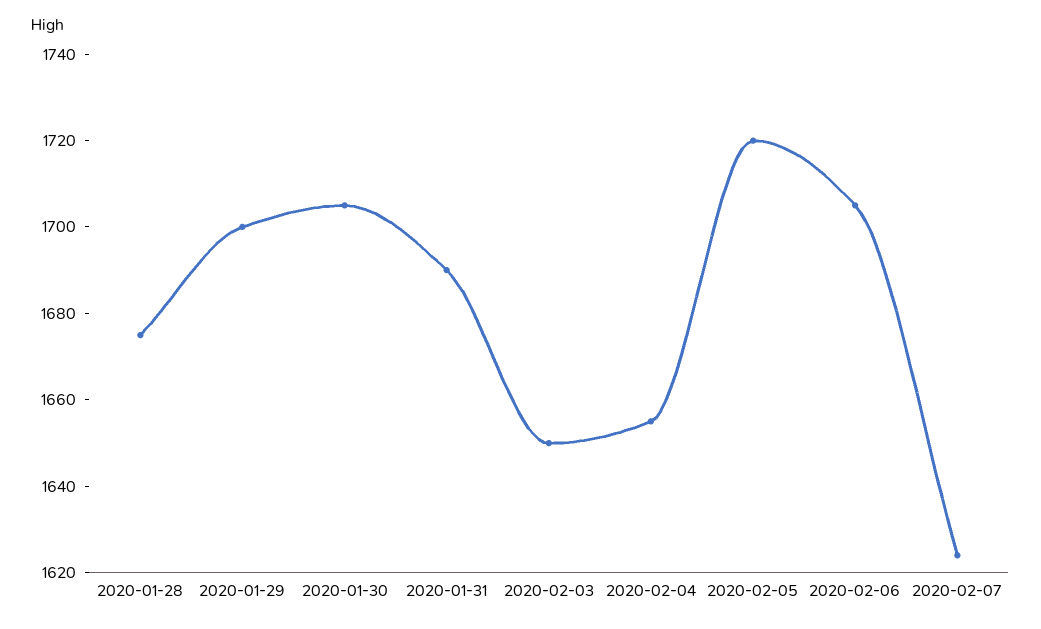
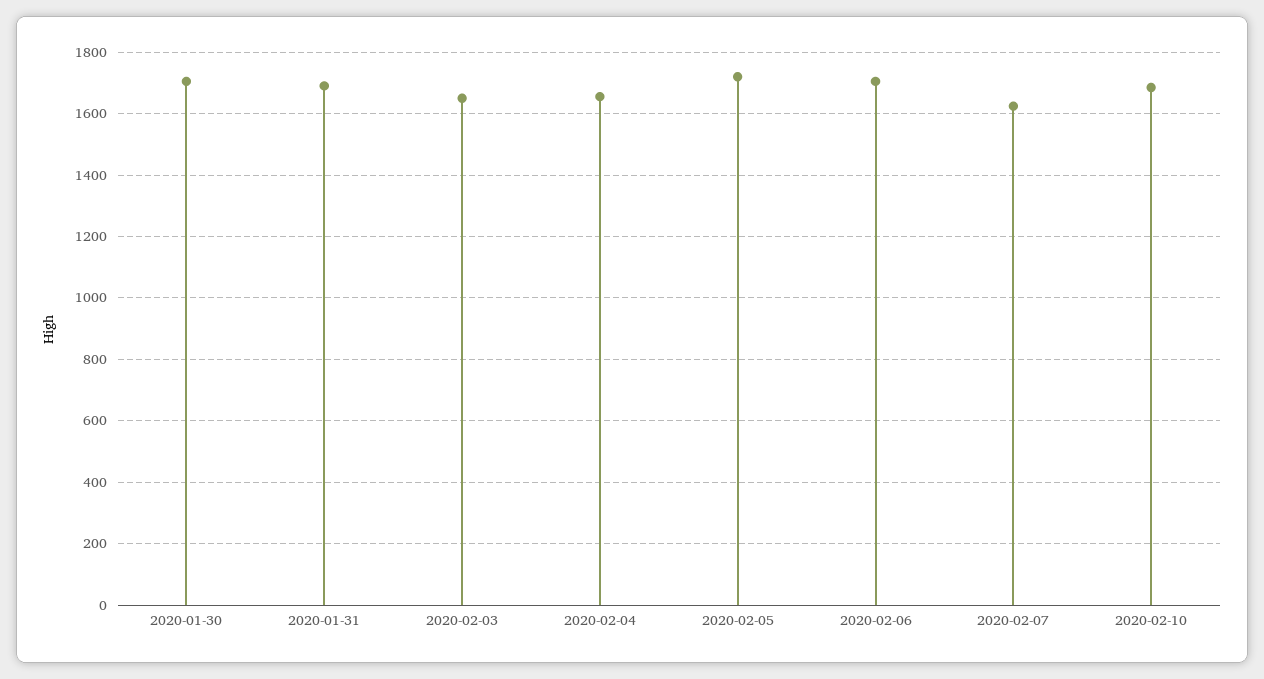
2020-01-28: 1675 -> none
2020-01-29: 1700 -> none
2020-02-10: none -> 1680

